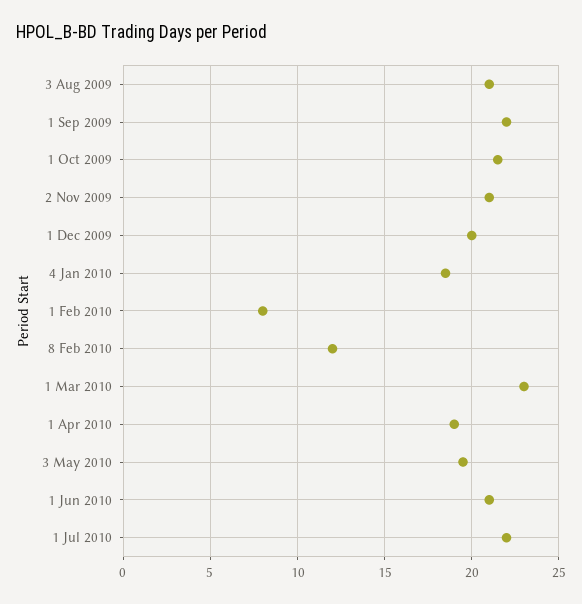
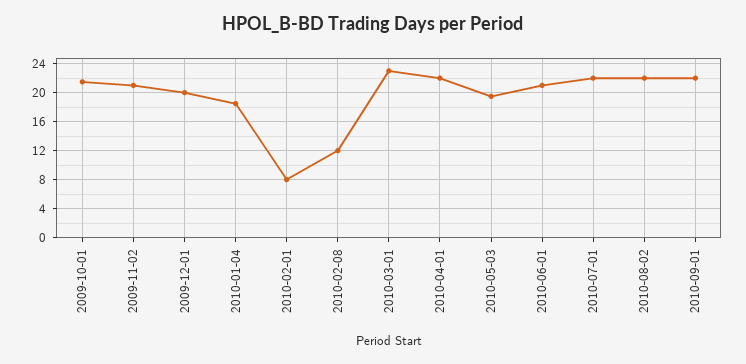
3 Aug 2009: 21 -> none
1 Sep 2009: 22 -> none
1 Apr 2010: 19 -> 22
2010-08-02: none -> 22
2010-09-01: none -> 22

